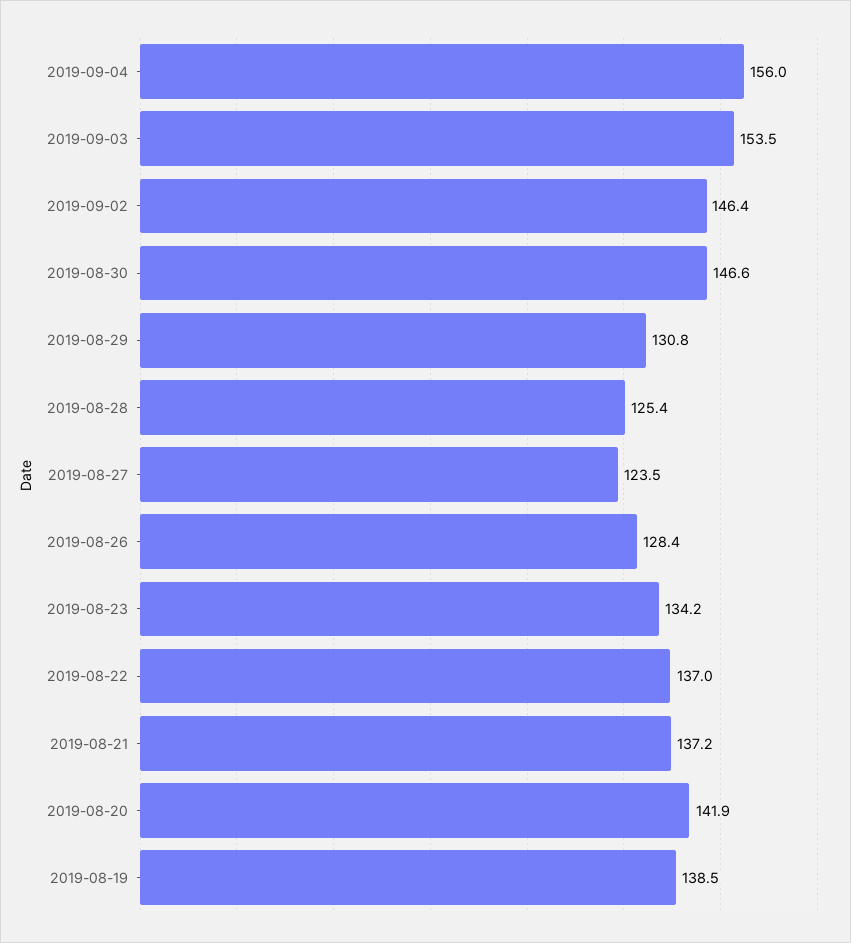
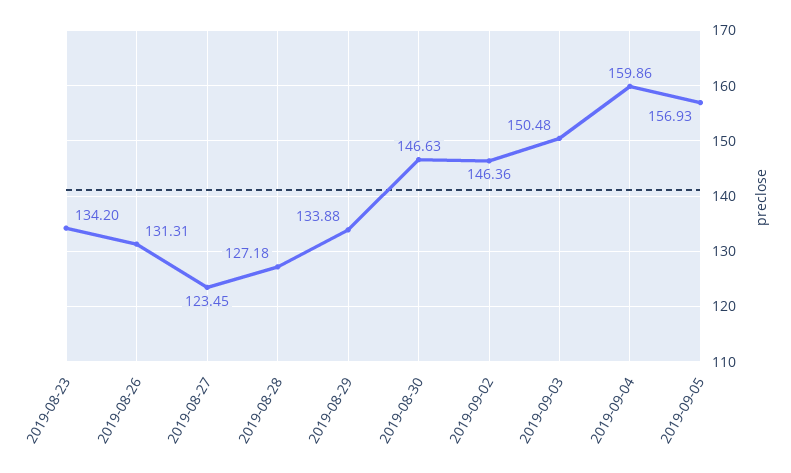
2019-09-04: 156 -> 159.86
2019-09-03: 153.5 -> 150.48
2019-08-29: 130.8 -> 133.88
2019-08-28: 125.4 -> 127.18
2019-08-26: 128.4 -> 131.31
2019-08-22: 137 -> none
2019-08-21: 137.2 -> none
2019-08-20: 141.9 -> none
2019-08-19: 138.5 -> none
2019-09-05: none -> 156.93

